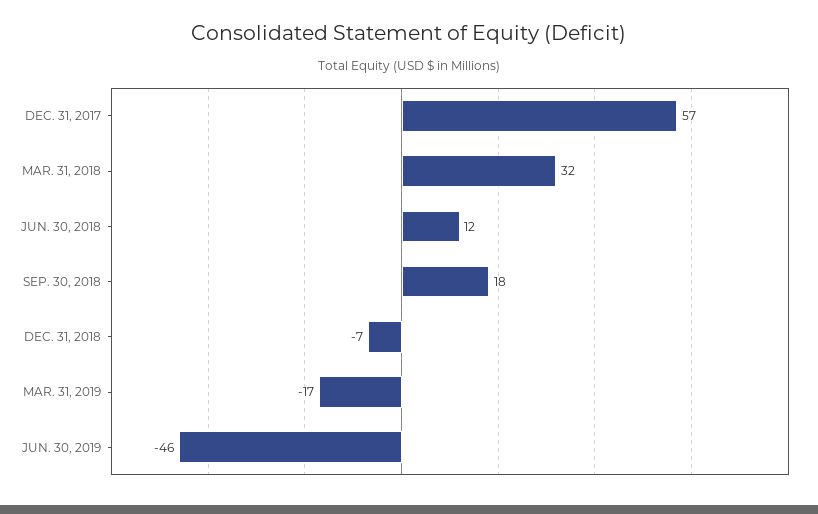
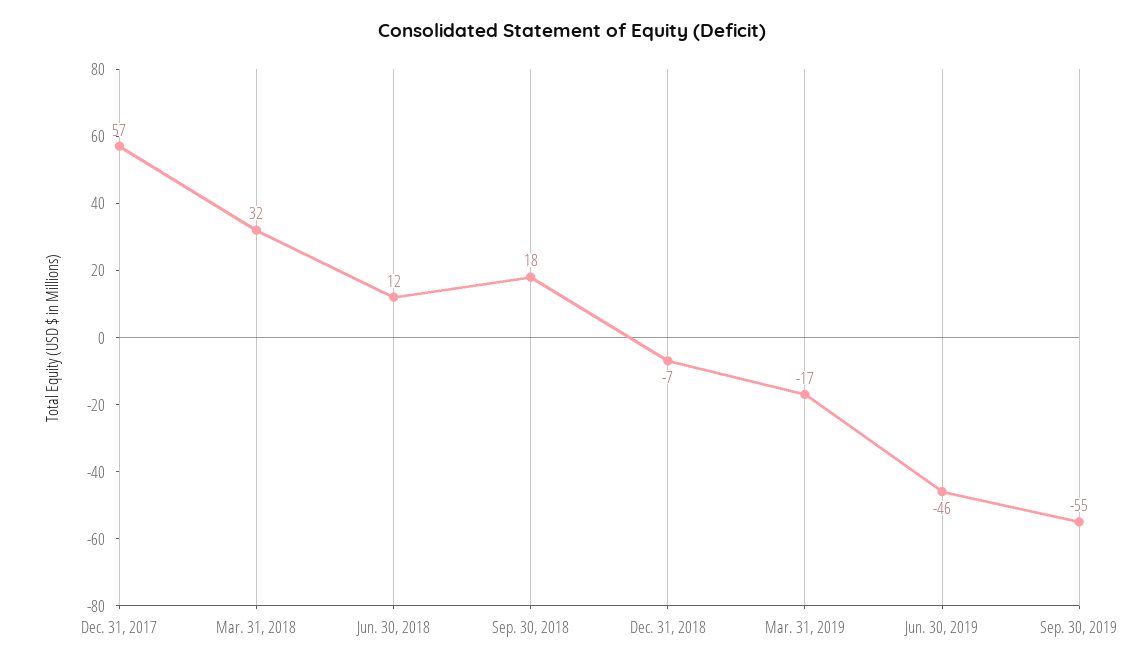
Sep. 30, 2019: none -> -55

